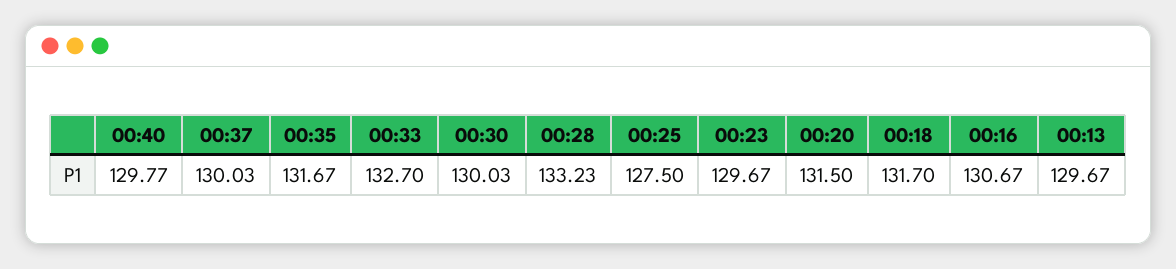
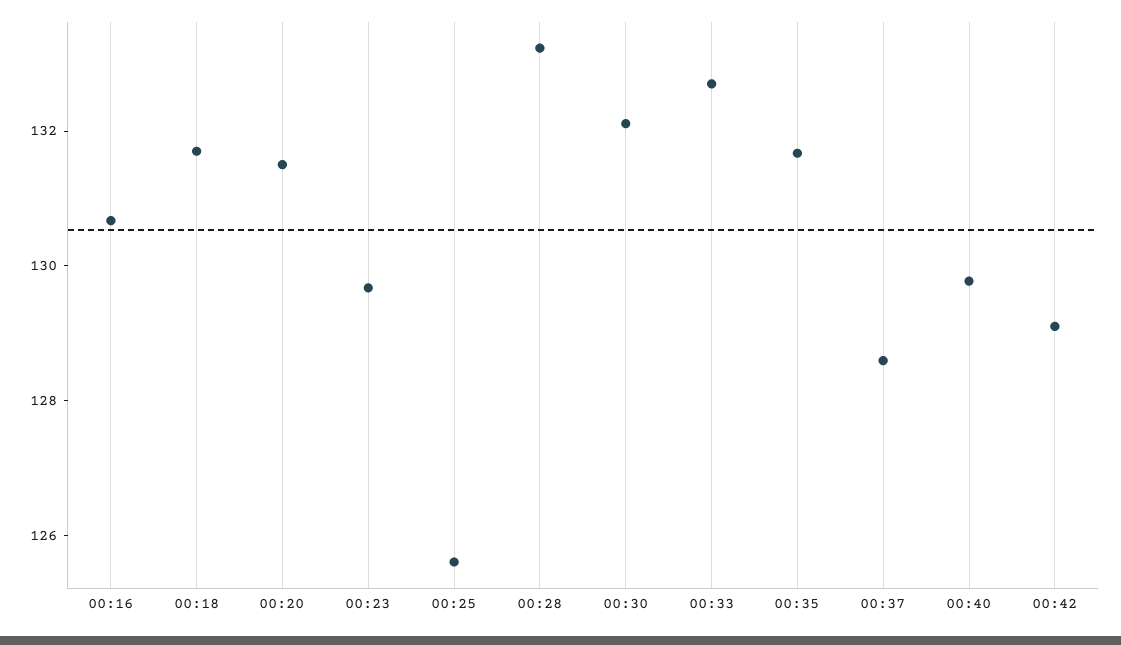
00:37: 130.03 -> 128.5
00:30: 130.03 -> 132
00:25: 127.5 -> 125.5
00:13: 129.67 -> none
00:42: none -> 129

